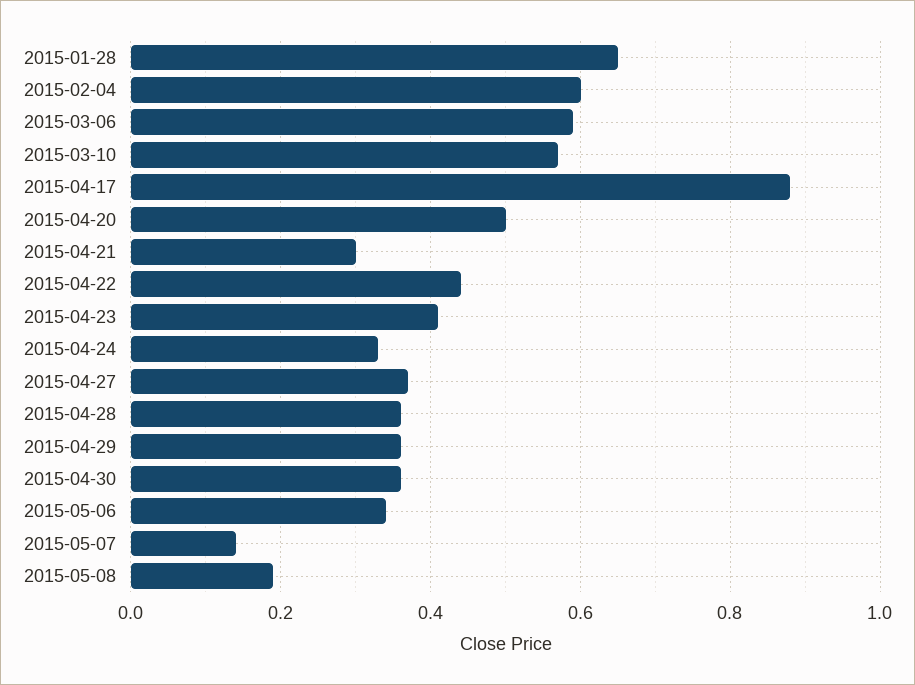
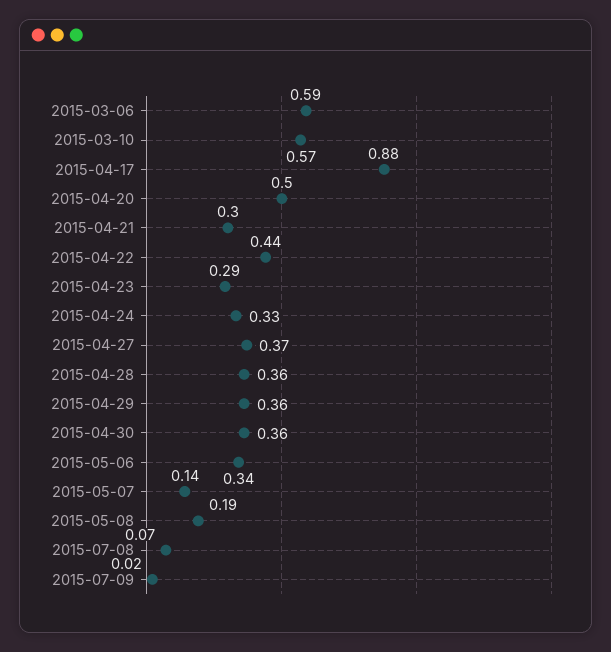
2015-01-28: 0.65 -> none
2015-02-04: 0.6 -> none
2015-04-23: 0.4 -> 0.29
2015-07-08: none -> 0.07
2015-07-09: none -> 0.02

